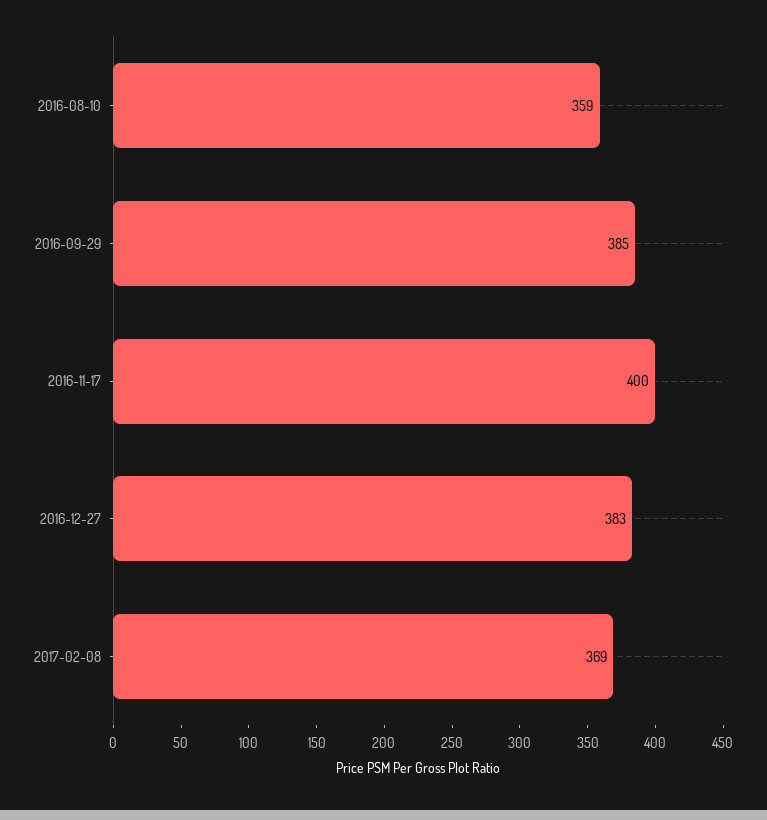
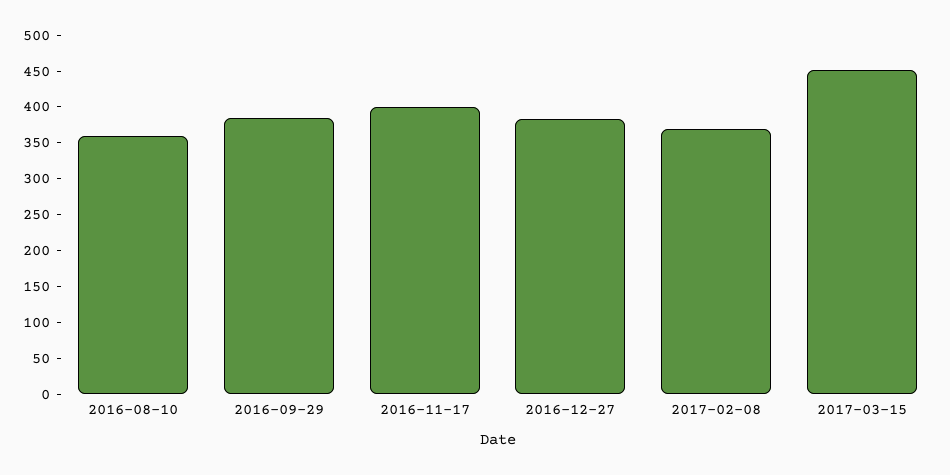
2017-03-15: none -> 450

